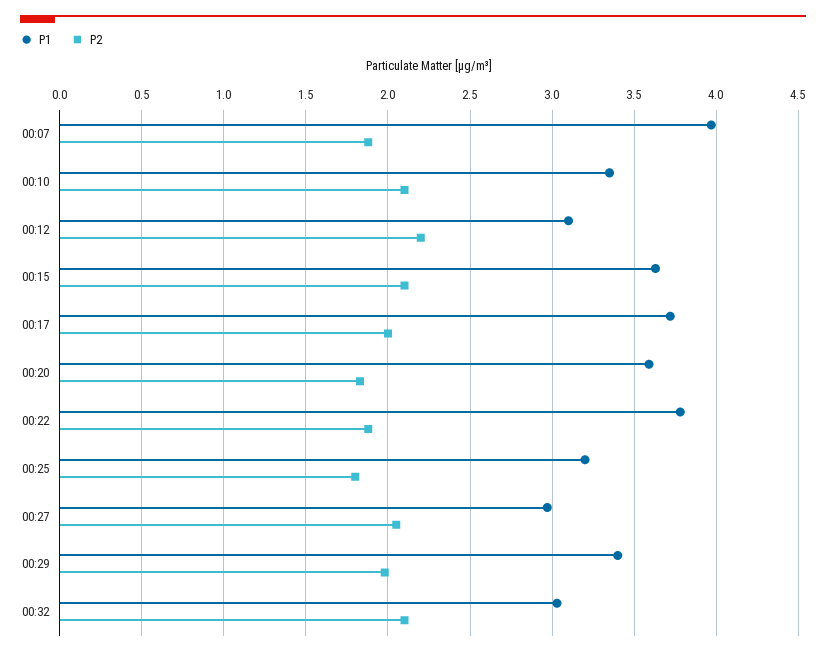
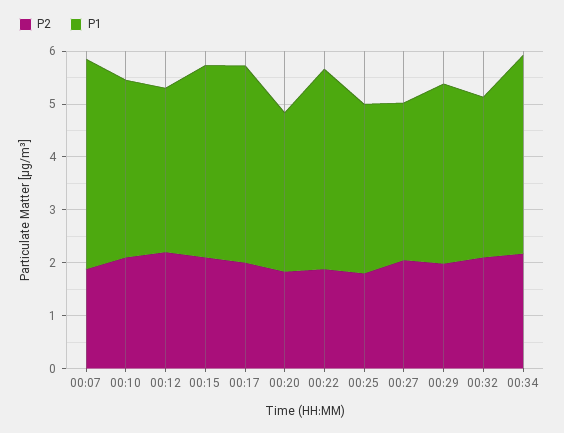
P1, 00:20: 3.6 -> 3
P2, 00:34: none -> 2.2
P1, 00:34: none -> 3.8

